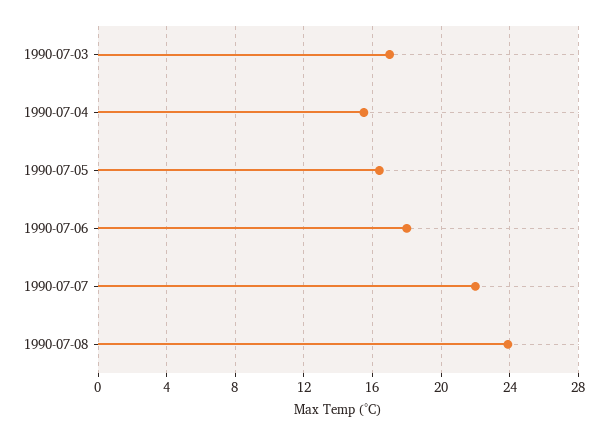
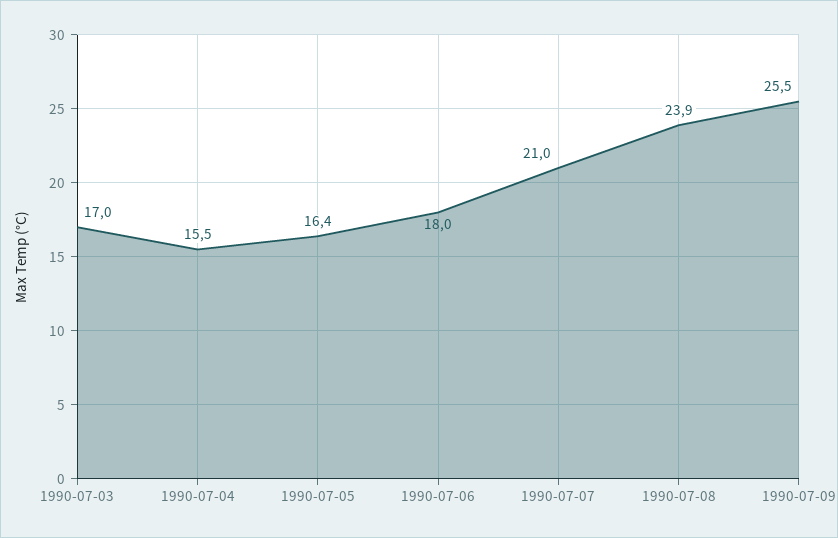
1990-07-07: 22 -> 21
1990-07-09: none -> 25.5

